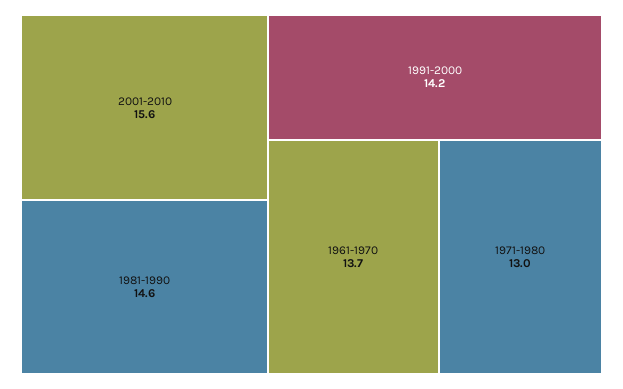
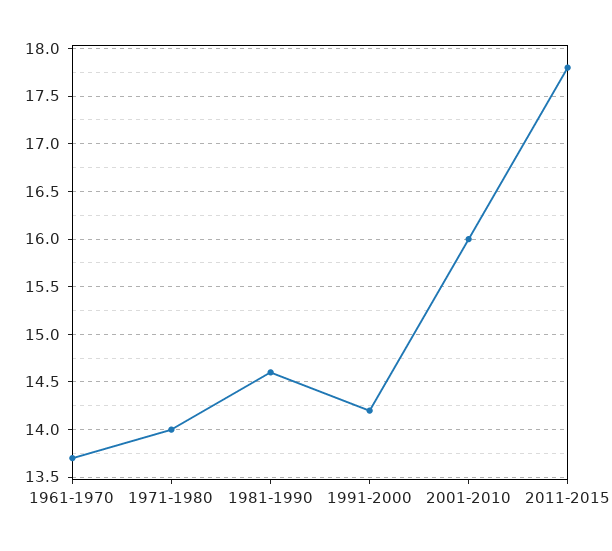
2001-2010: 15.6 -> 16
1971-1980: 13 -> 14
2011-2015: none -> 17.8

